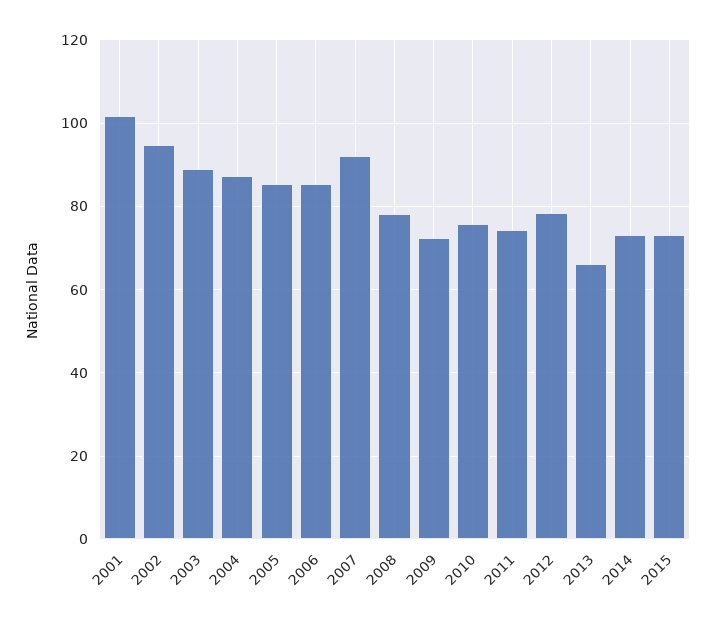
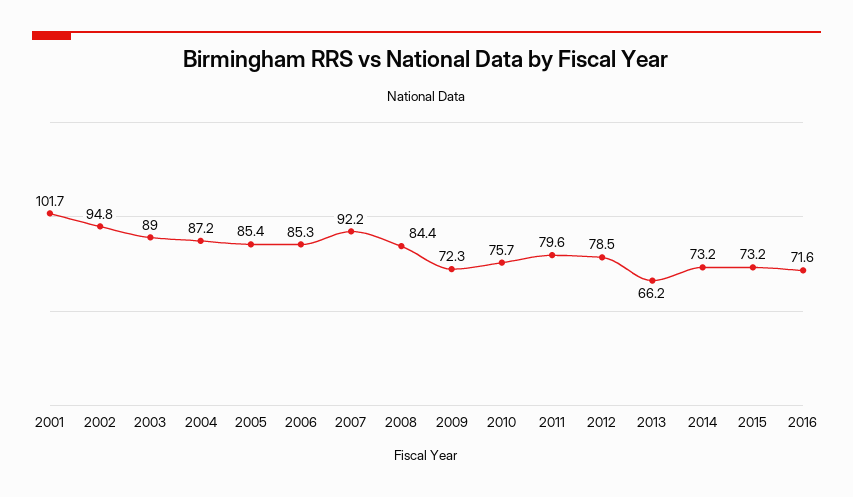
2008: 78 -> 84.4
2011: 74 -> 79.6
2016: none -> 71.6

